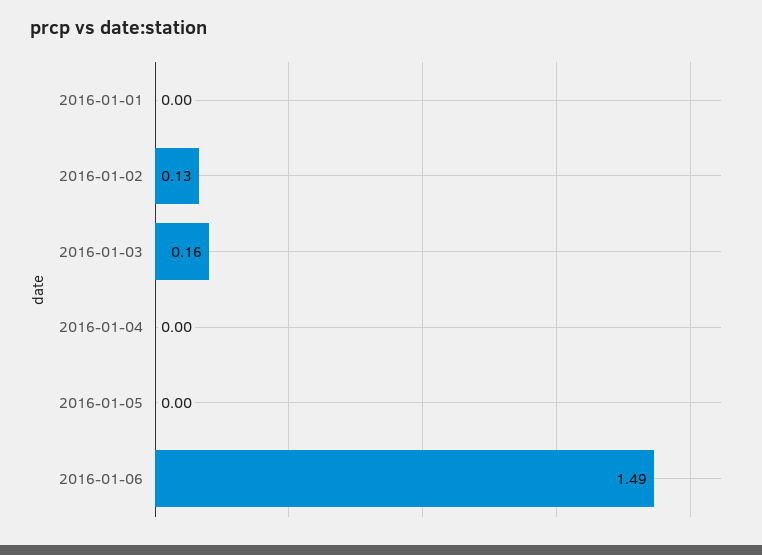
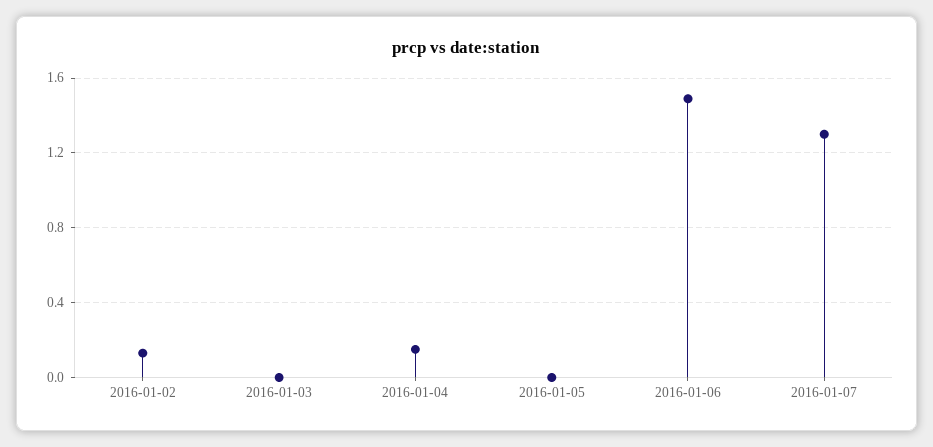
2016-01-01: 0 -> none
2016-01-03: 0.16 -> 0
2016-01-04: 0 -> 0.15
2016-01-07: none -> 1.3

